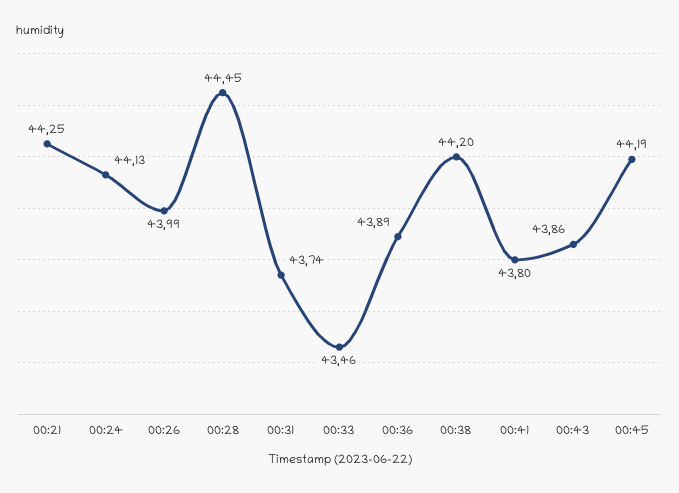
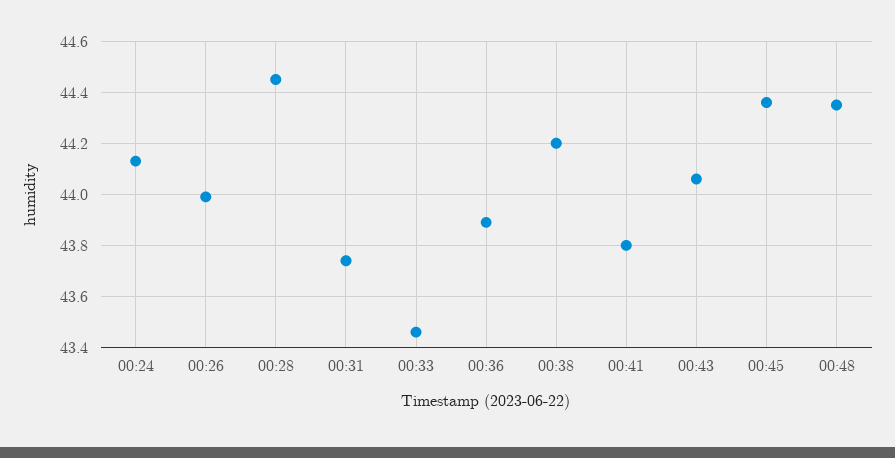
00:21: 44.25 -> none
00:43: 43.86 -> 44.05
00:45: 44.19 -> 44.35
00:48: none -> 44.35

